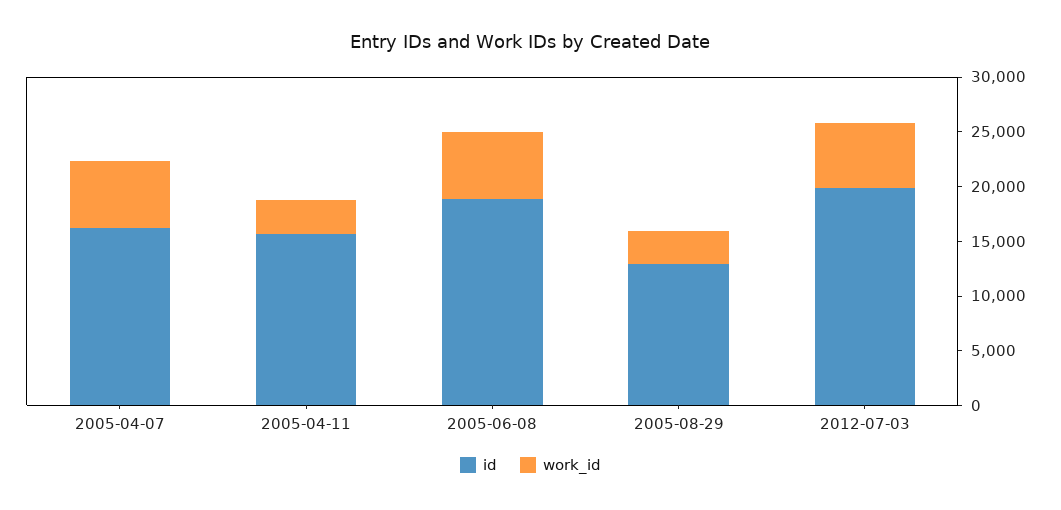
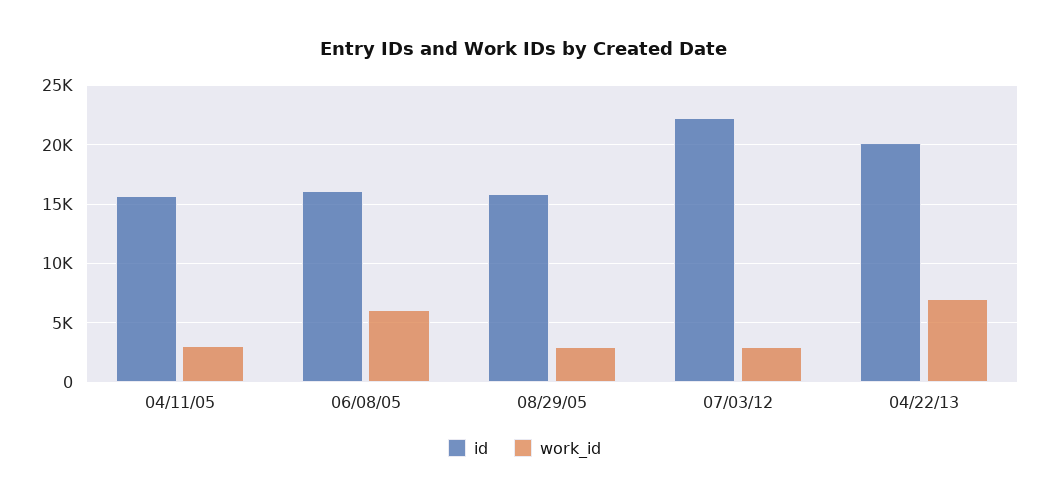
id, 2005-04-07: 16000 -> none
work_id, 2005-04-07: 6000 -> none
id, 2005-06-08: 19000 -> 16000
id, 2005-08-29: 13000 -> 16000
id, 2012-07-03: 20000 -> 22000
work_id, 2012-07-03: 6000 -> 3000
id, 04/22/13: none -> 20000
work_id, 04/22/13: none -> 7000

